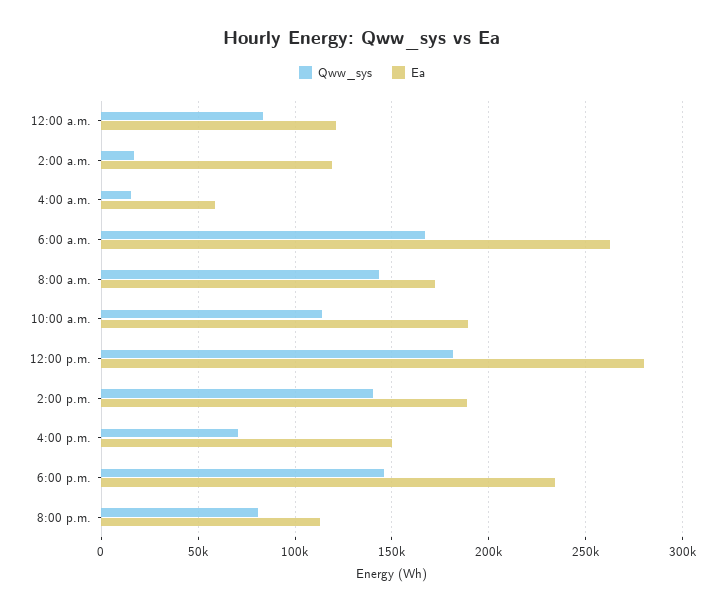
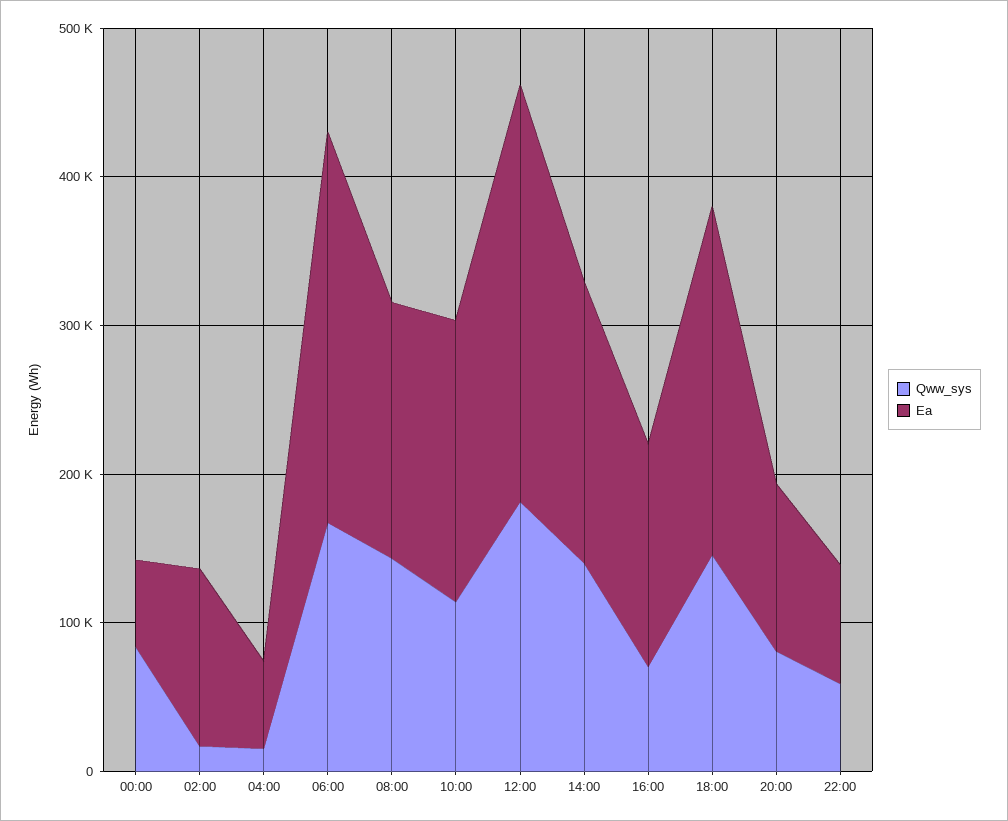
Ea, 12:00 a.m.: 120000 -> 60000
Qww_sys, 22:00: none -> 60000
Ea, 22:00: none -> 80000

